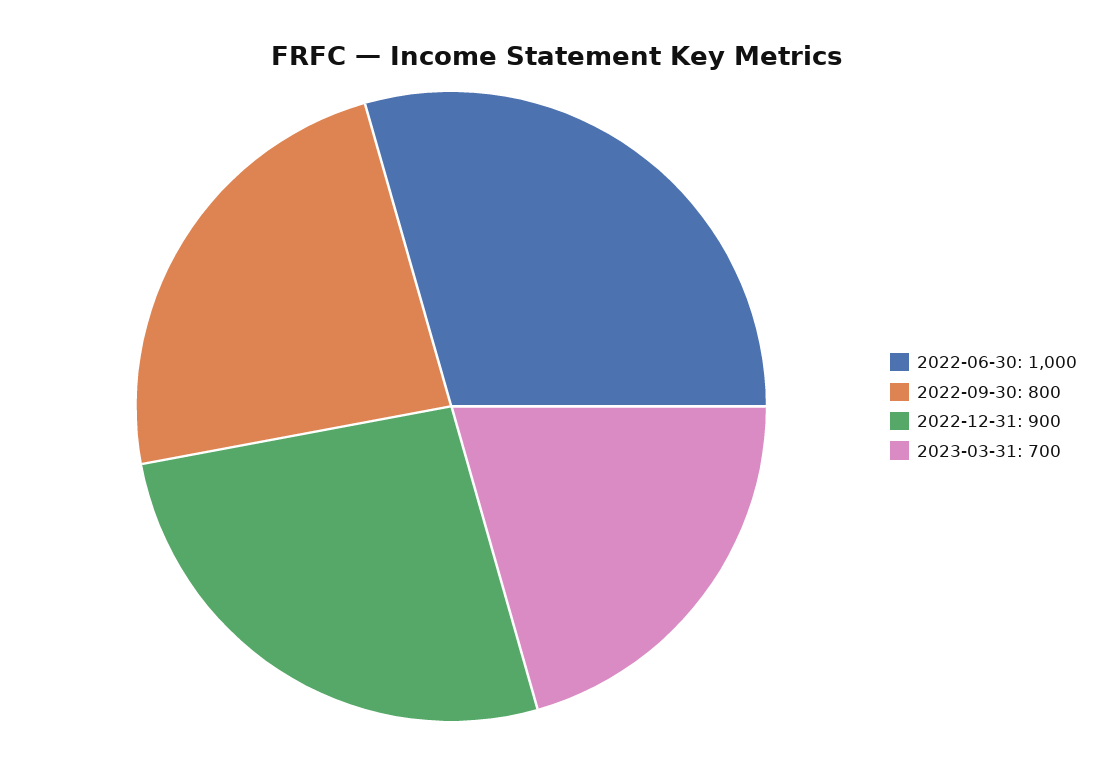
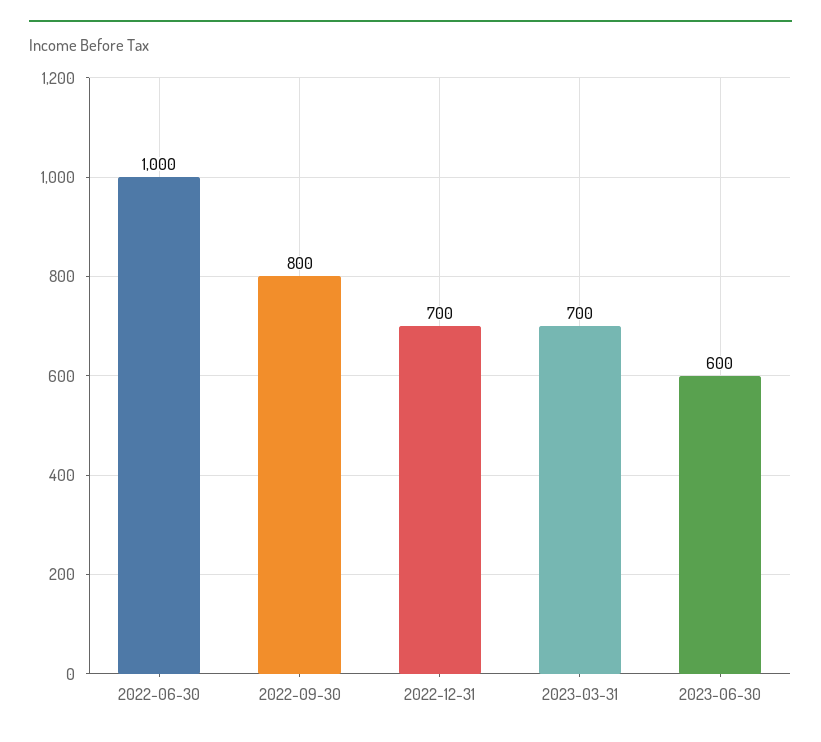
2022-12-31: 900 -> 700
2023-06-30: none -> 600

